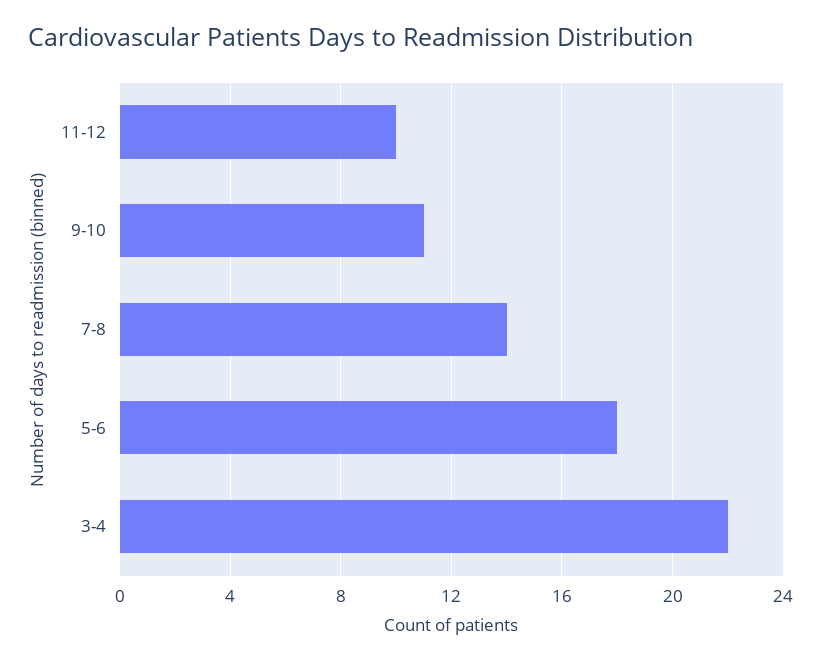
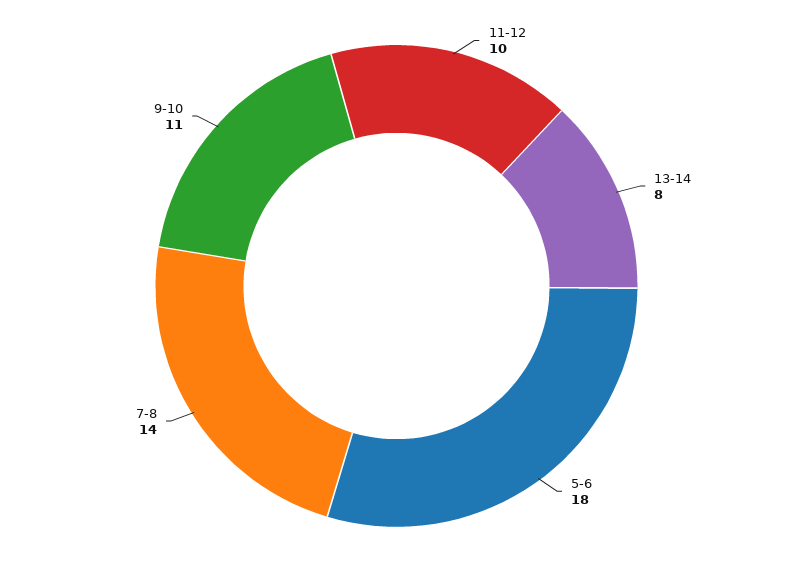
3-4: 22 -> none
13-14: none -> 8

